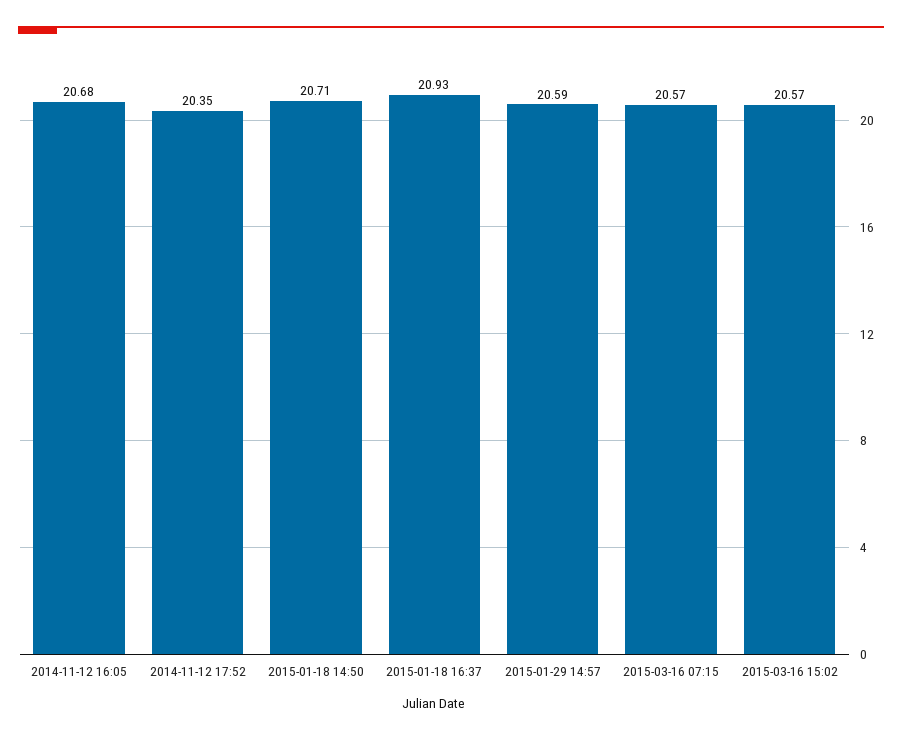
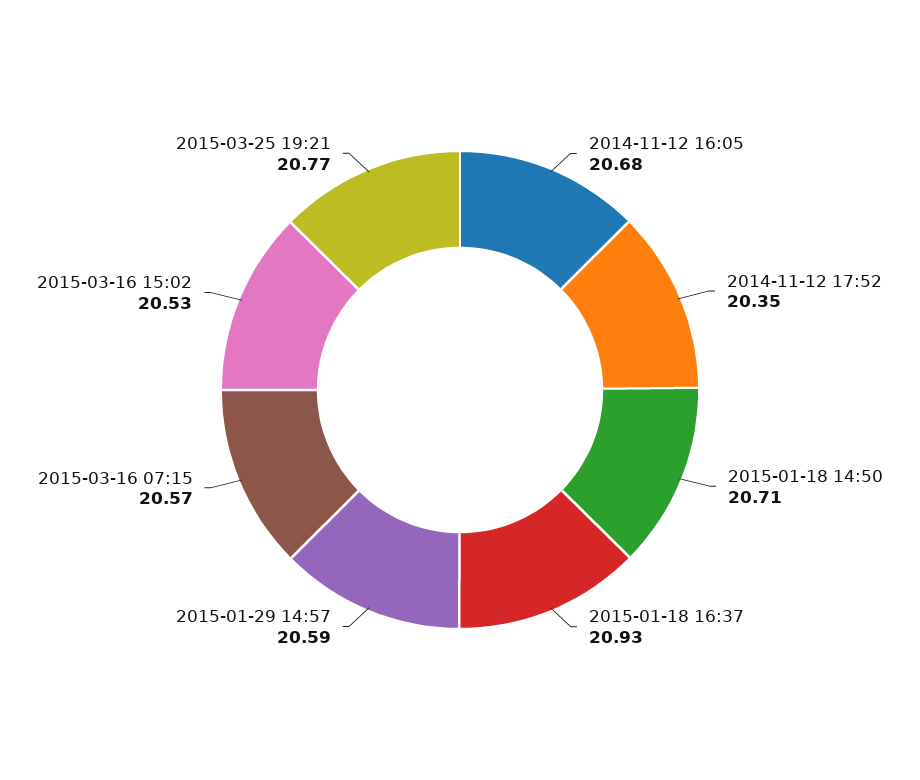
2015-03-16 15:02: 20.57 -> 20.53
2015-03-25 19:21: none -> 20.77

